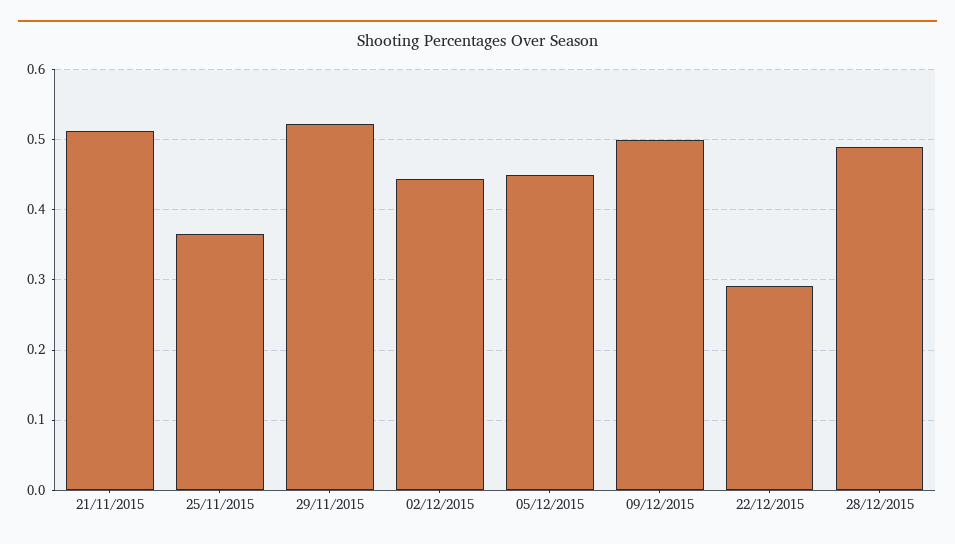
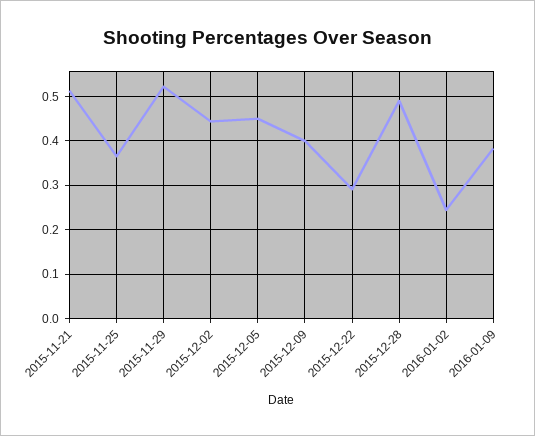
09/12/2015: 0.5 -> 0.4
2016-01-02: none -> 0.24
2016-01-09: none -> 0.38

